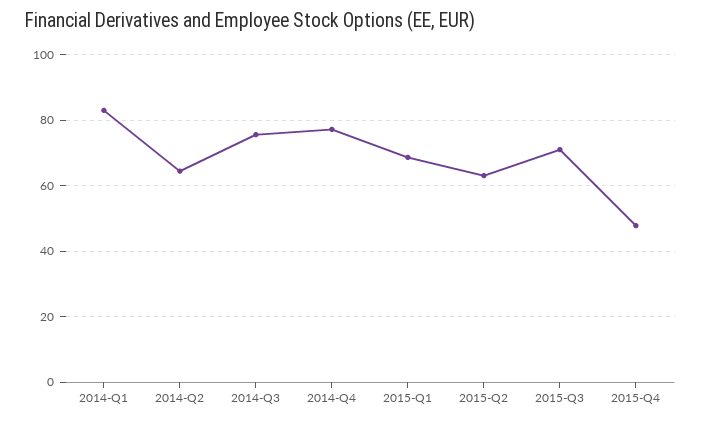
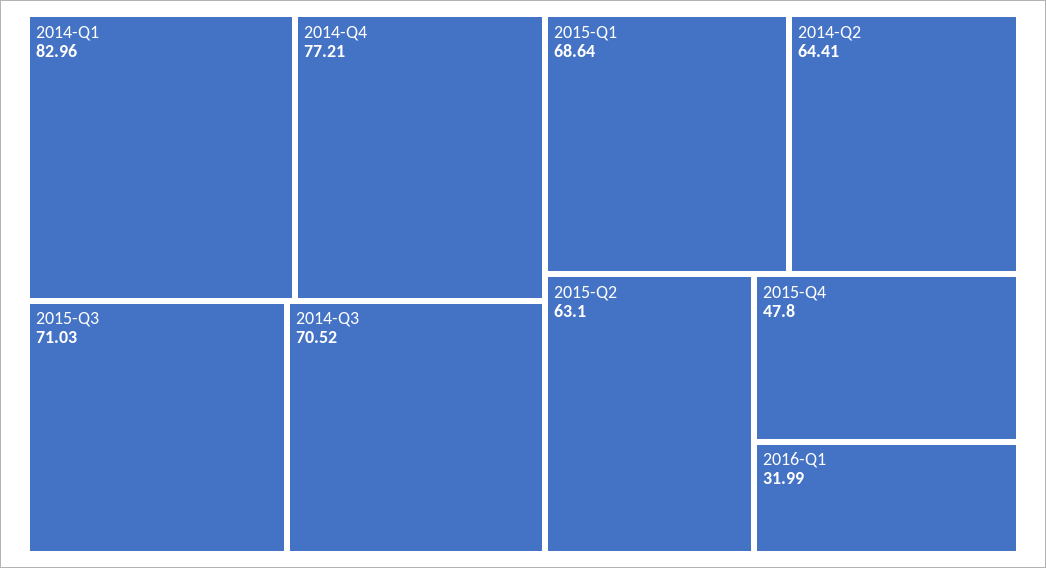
2014-Q3: 76 -> 70.52
2016-Q1: none -> 31.99

